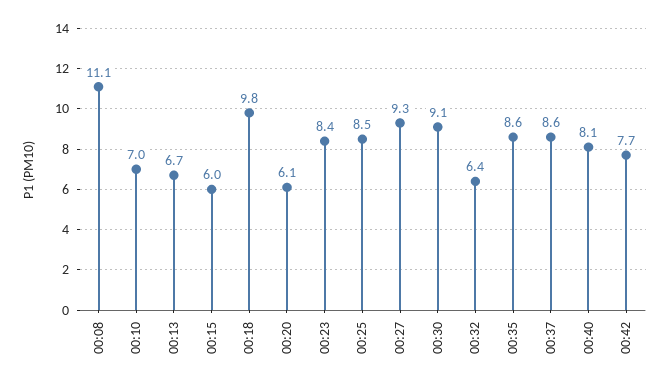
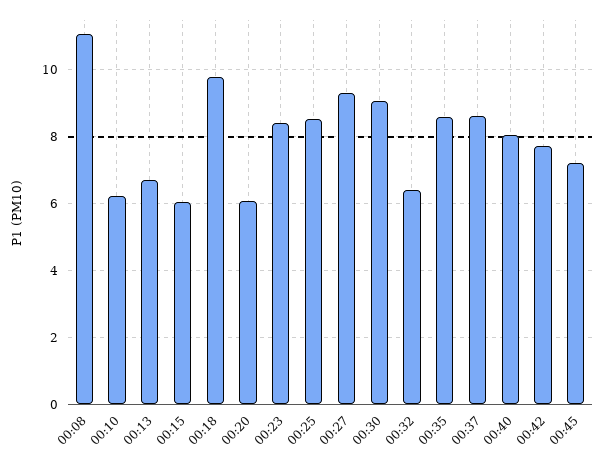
00:10: 7 -> 6.2
00:45: none -> 7.2

